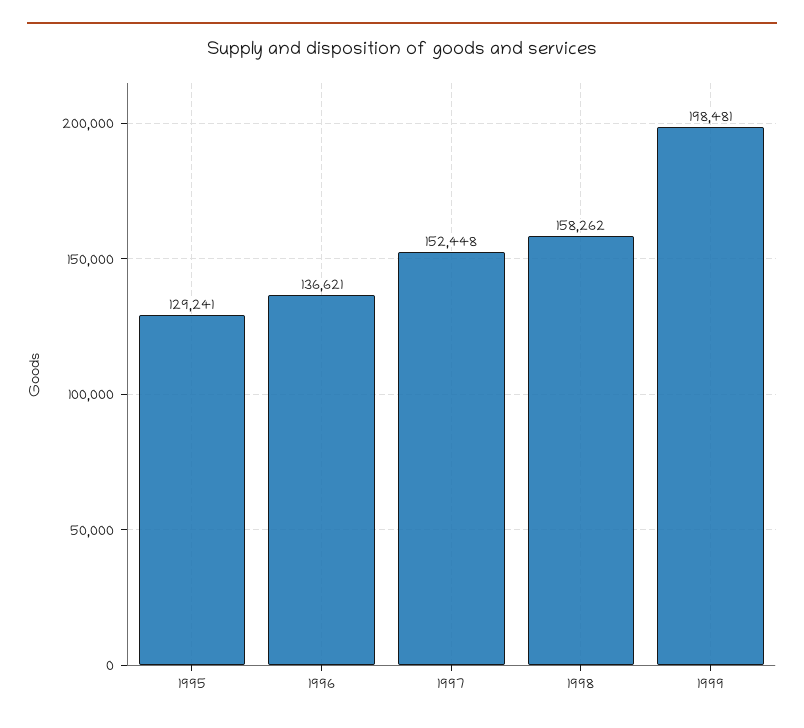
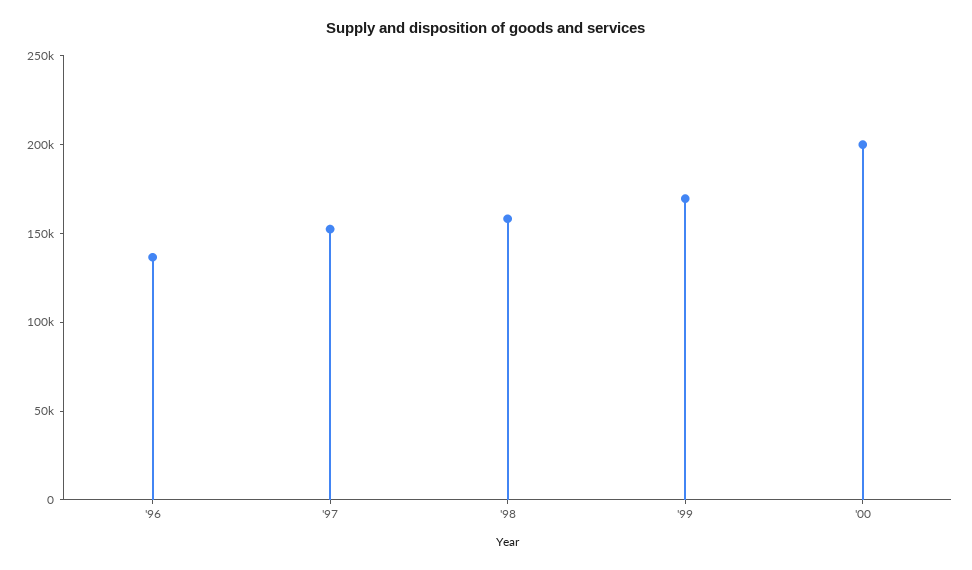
1995: 129241 -> none
1999: 198481 -> 170000
'00: none -> 200000

